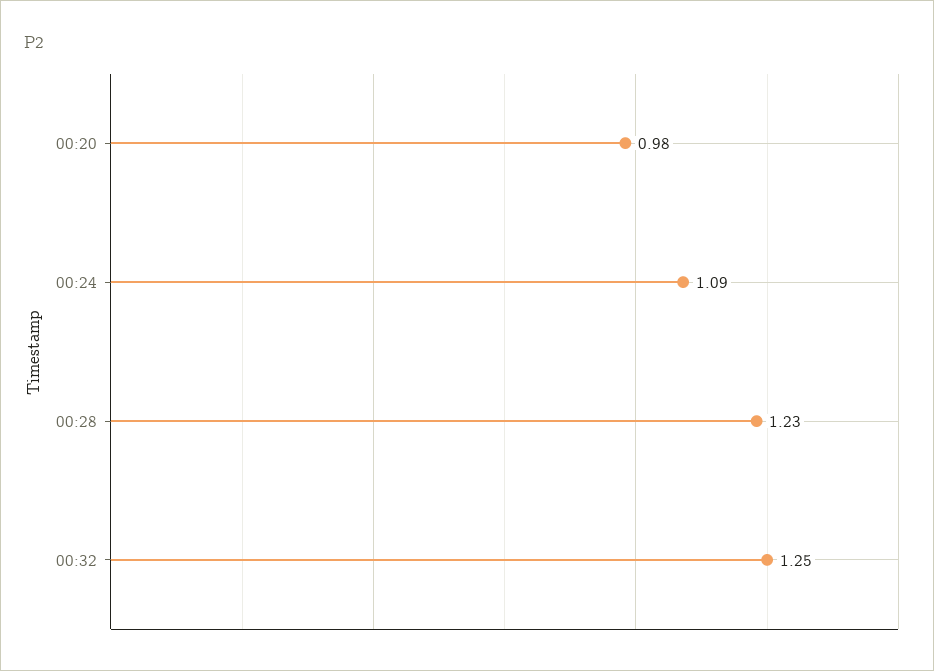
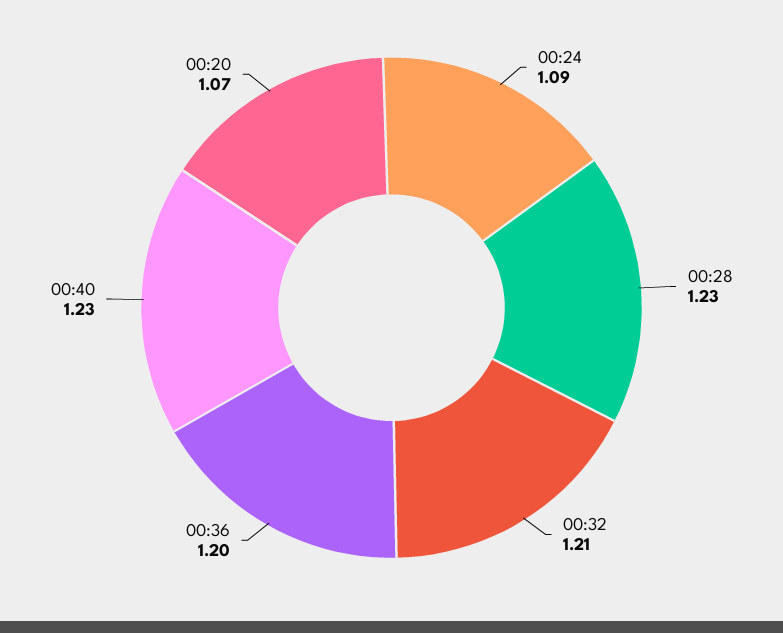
00:20: 0.98 -> 1.07
00:32: 1.25 -> 1.21
00:36: none -> 1.2
00:40: none -> 1.23

